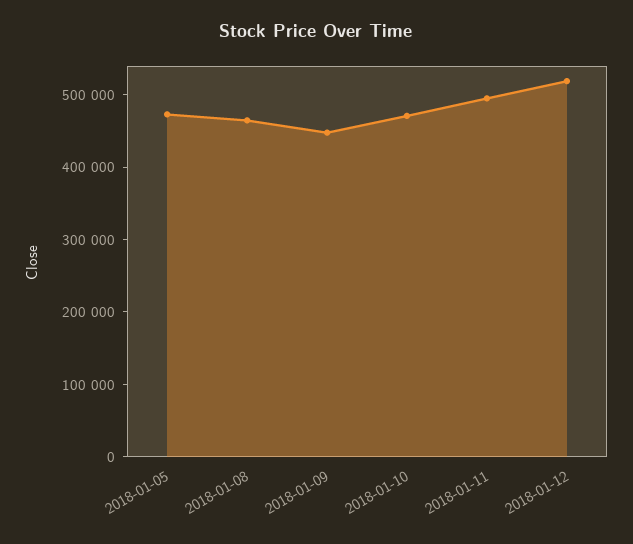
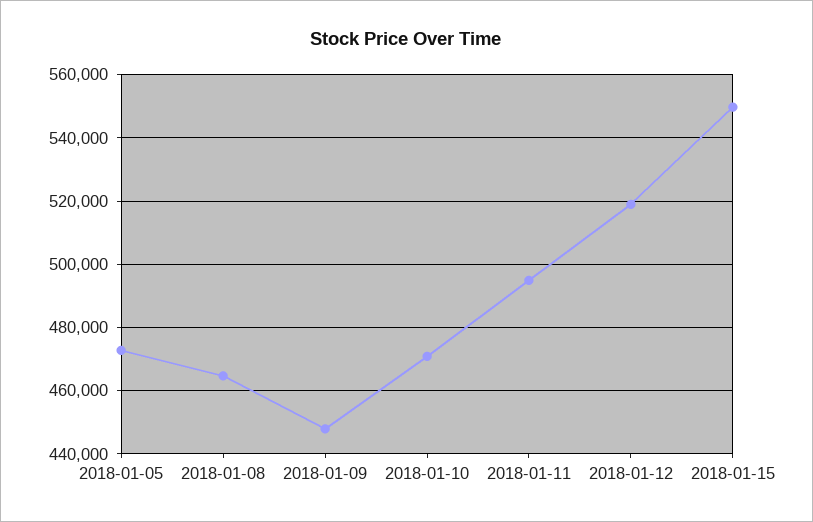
2018-01-15: none -> 550000

